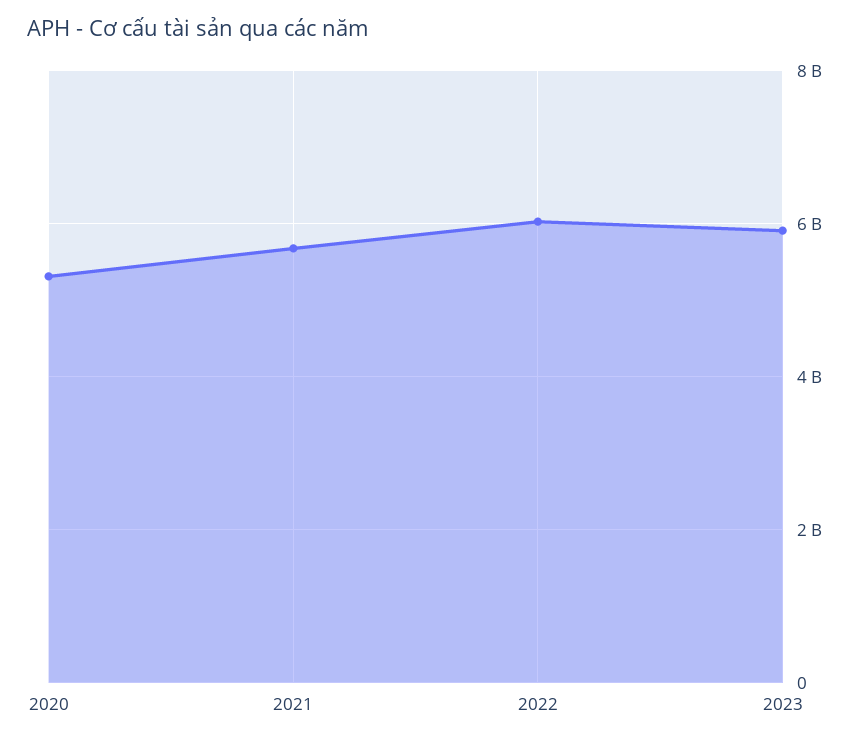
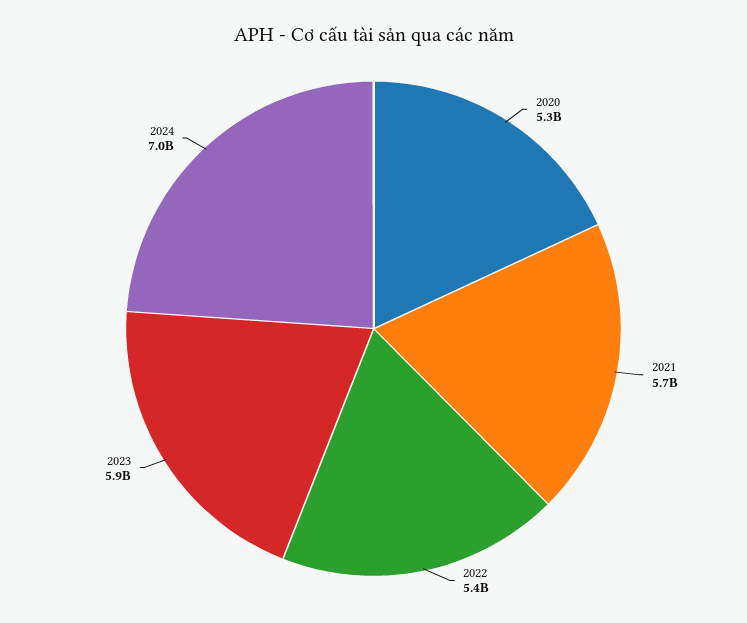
2022: 6000000000 -> 5400000000
2024: none -> 7000000000

